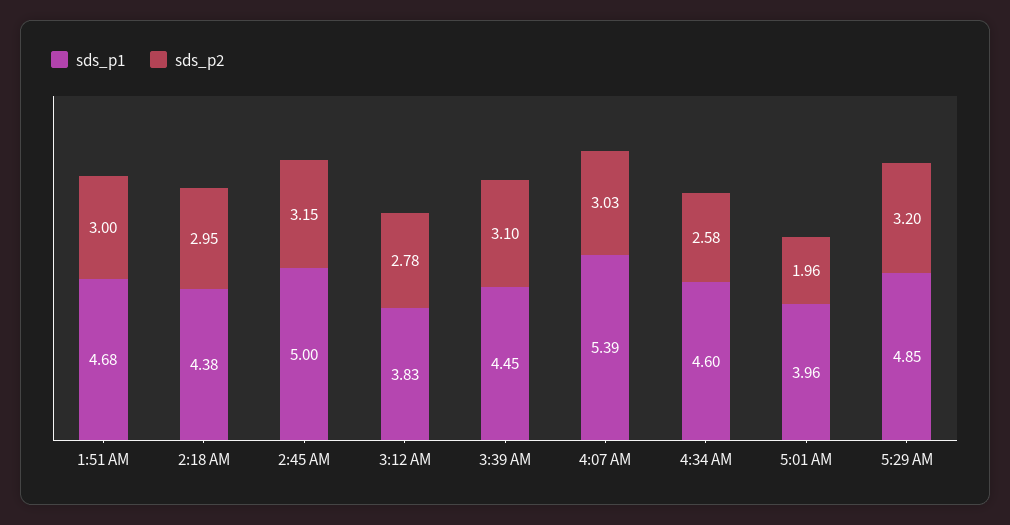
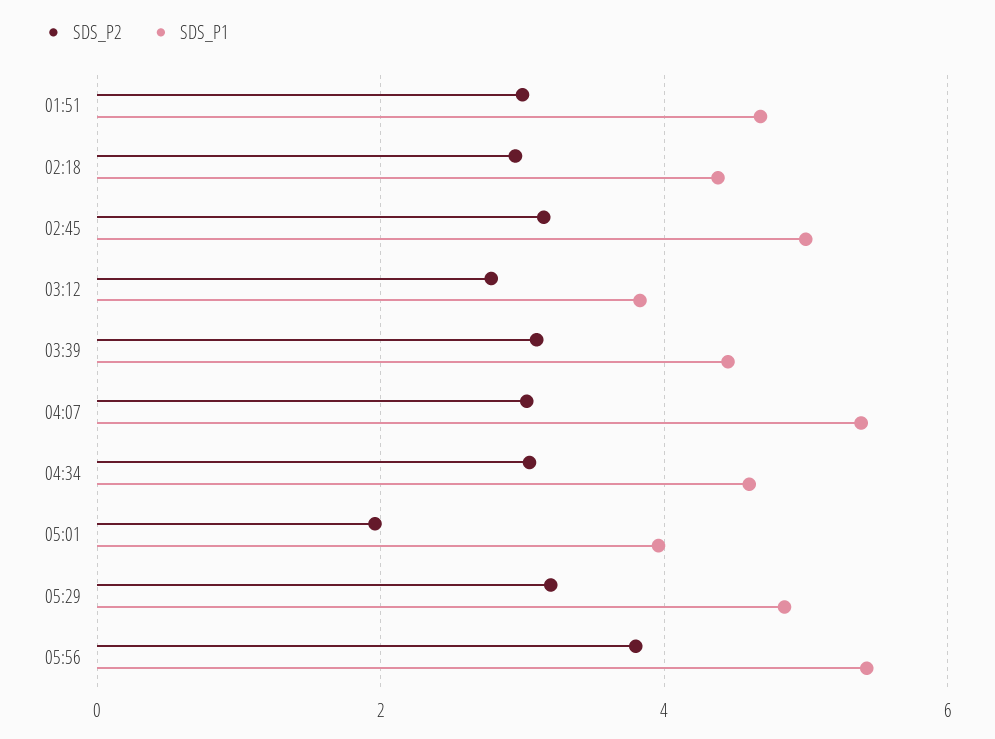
sds_p2, 4:34 AM: 2.58 -> 3
sds_p2, 05:56: none -> 3.8
sds_p1, 05:56: none -> 5.4

